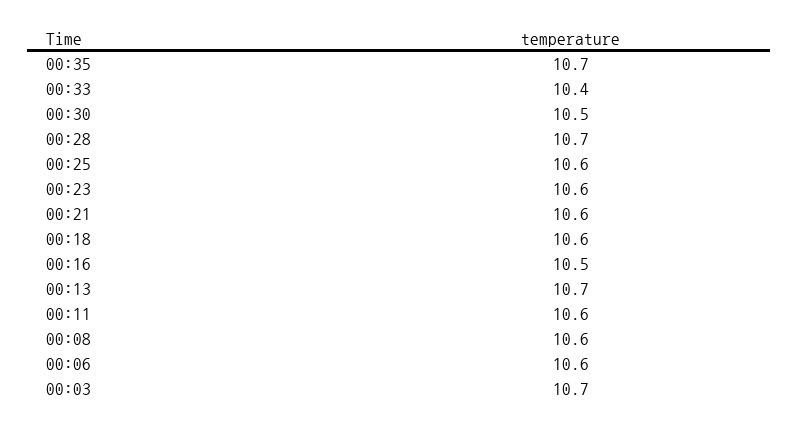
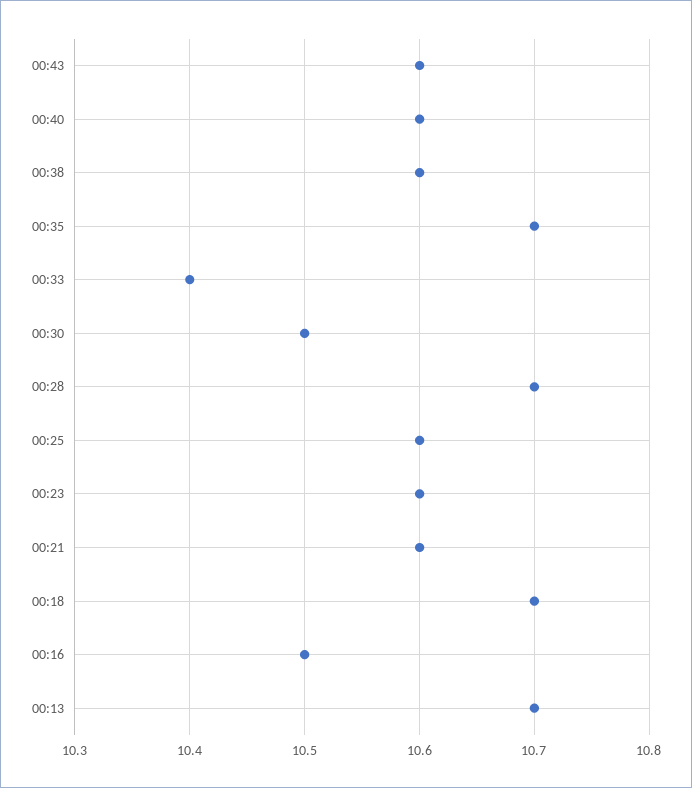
00:18: 10.6 -> 10.7
00:11: 10.6 -> none
00:08: 10.6 -> none
00:06: 10.6 -> none
00:03: 10.7 -> none
00:43: none -> 10.6
00:40: none -> 10.6
00:38: none -> 10.6

